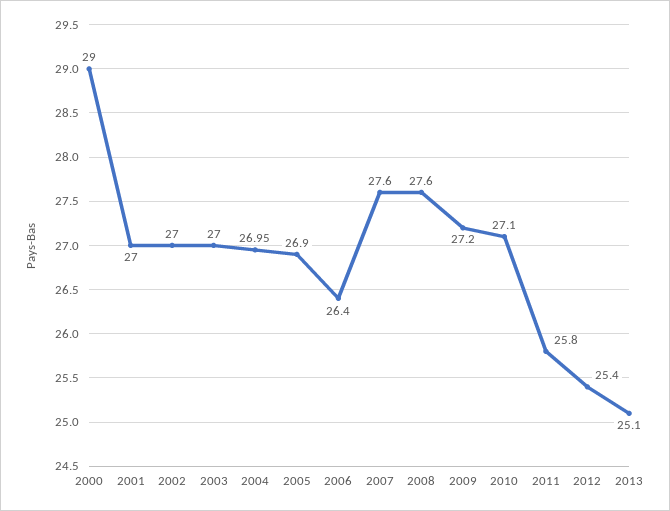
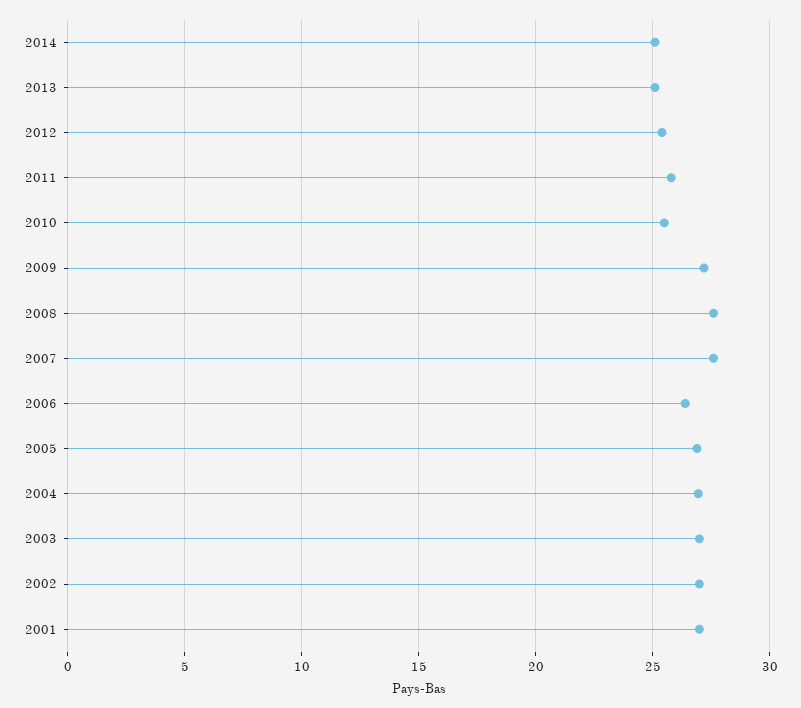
2000: 29 -> none
2010: 27.1 -> 25.5
2014: none -> 25

